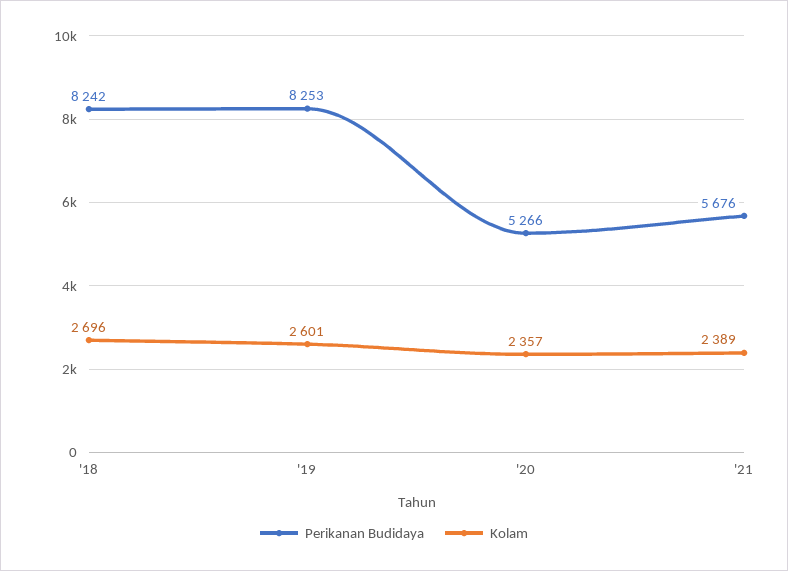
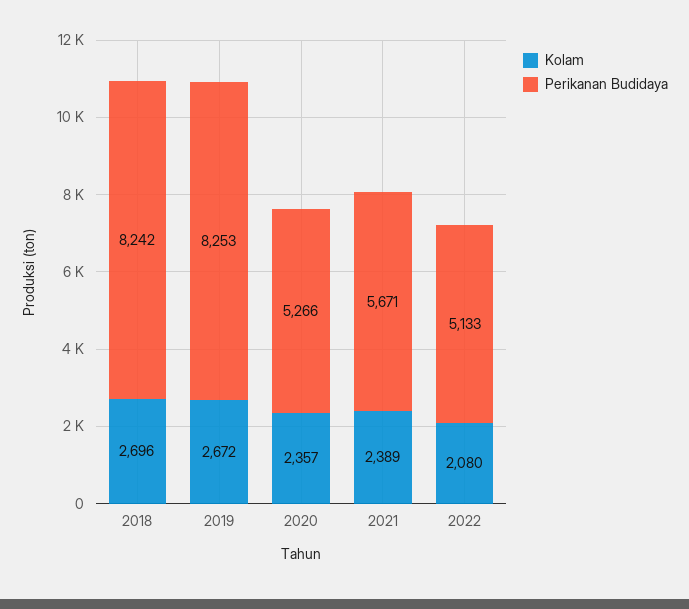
Kolam, '19: 2601 -> 2672
Perikanan Budidaya, '21: 5676 -> 5671
Kolam, 2022: none -> 2080
Perikanan Budidaya, 2022: none -> 5133

